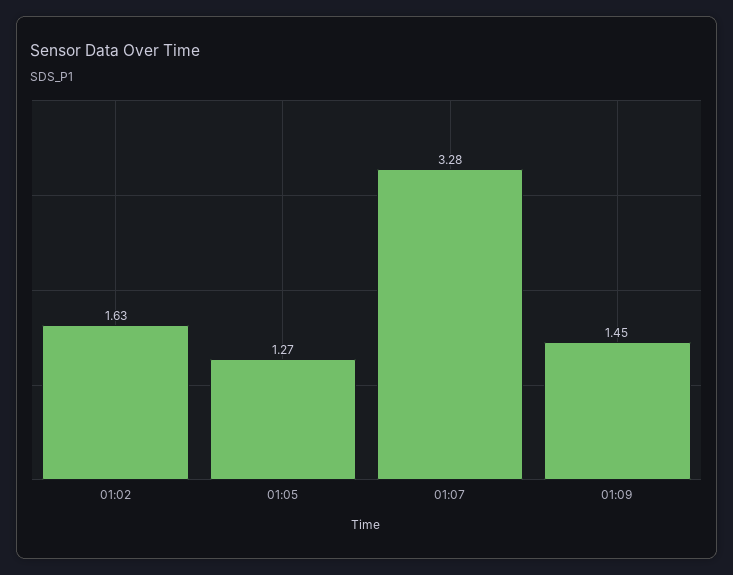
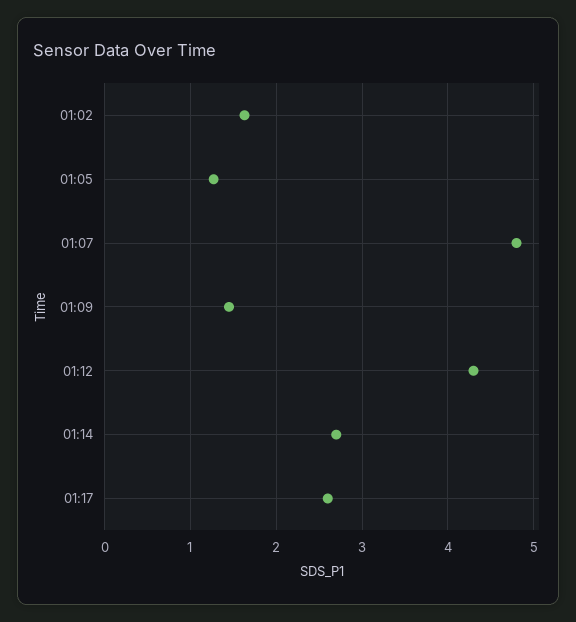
01:07: 3.28 -> 4.8
01:12: none -> 4.3
01:14: none -> 2.7
01:17: none -> 2.6

